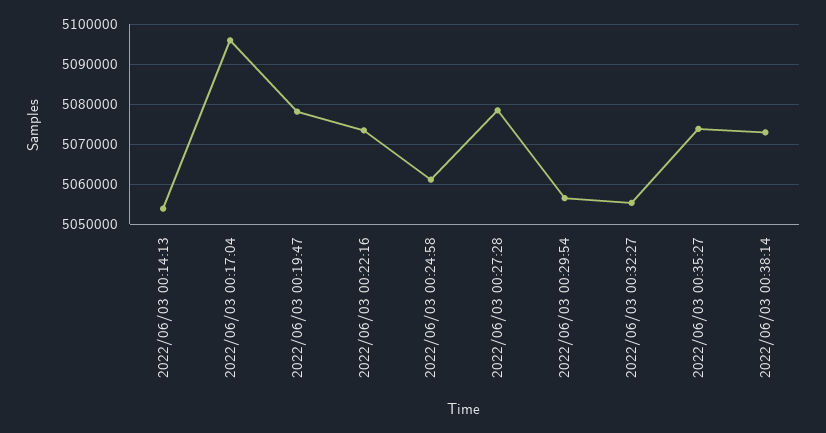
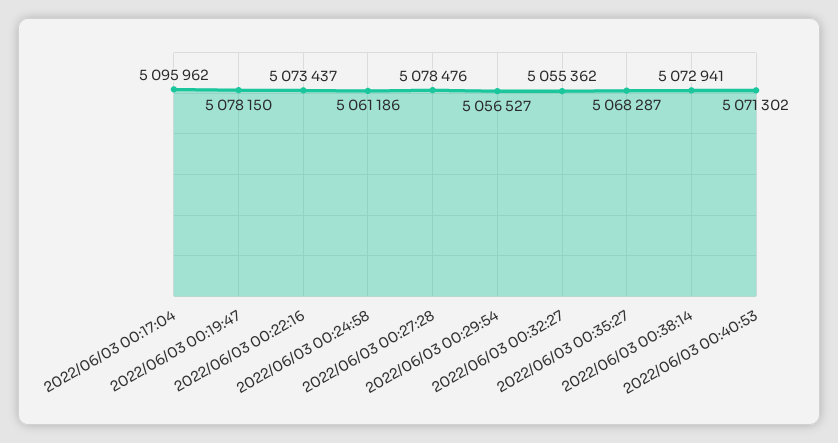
2022/06/03 00:14:13: 5054000 -> none
2022/06/03 00:35:27: 5074000 -> 5068287
2022/06/03 00:40:53: none -> 5071302

